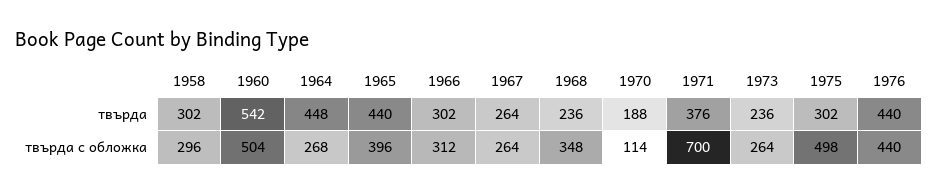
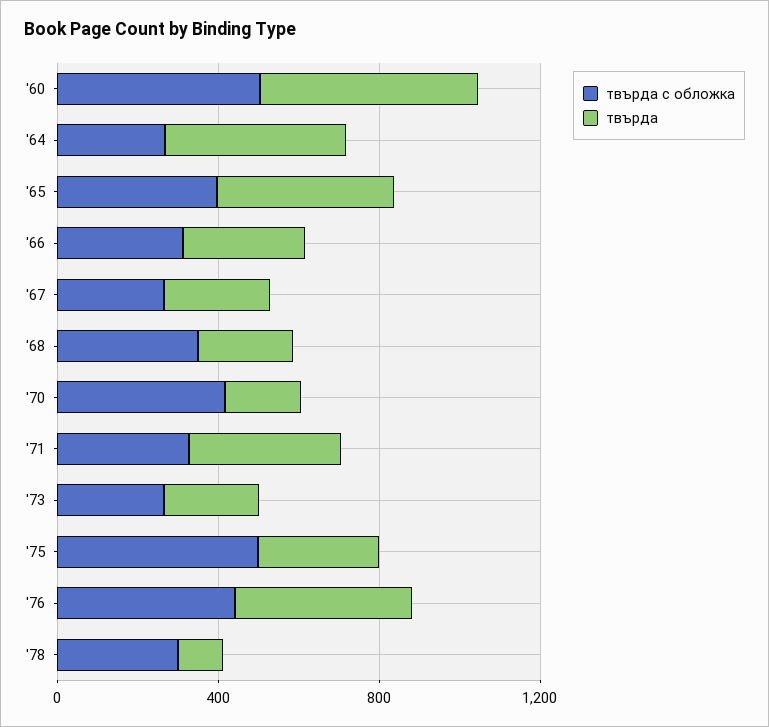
твърда, 1958: 302 -> none
твърда с обложка, 1958: 296 -> none
твърда с обложка, 1970: 114 -> 400
твърда с обложка, 1971: 700 -> 300
твърда с обложка, '78: none -> 300
твърда, '78: none -> 100

